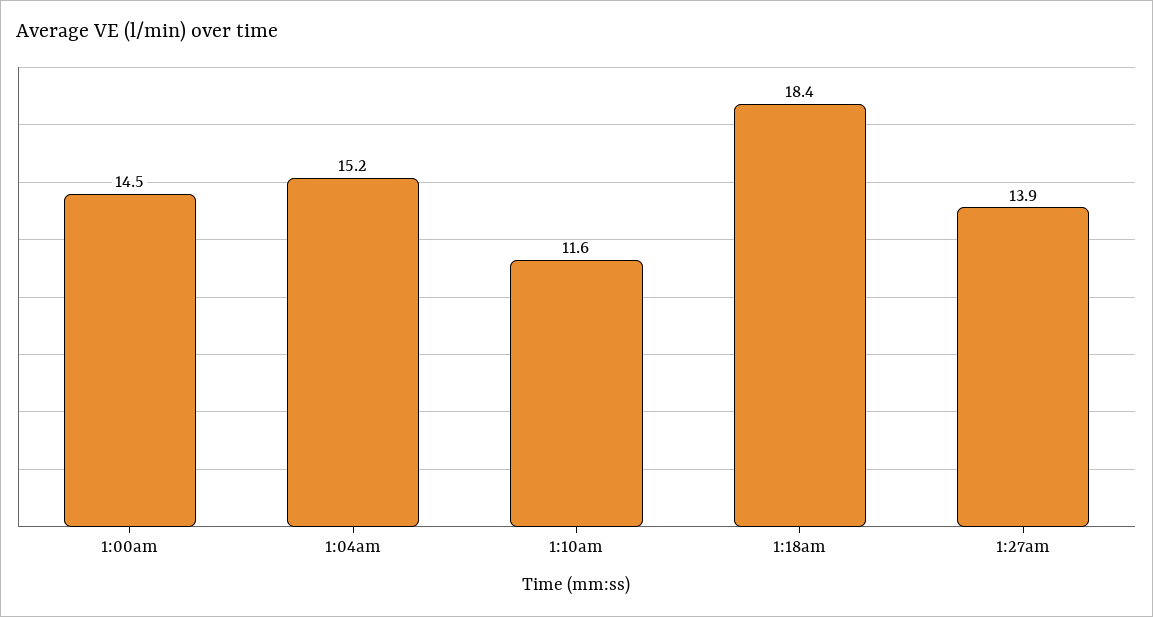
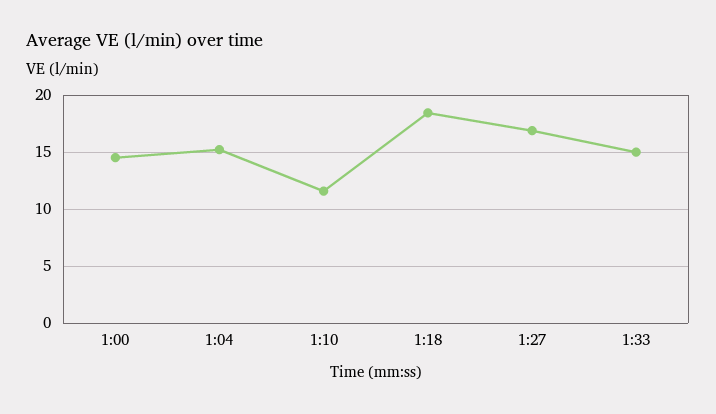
1:27am: 13.9 -> 17
1:33: none -> 15

